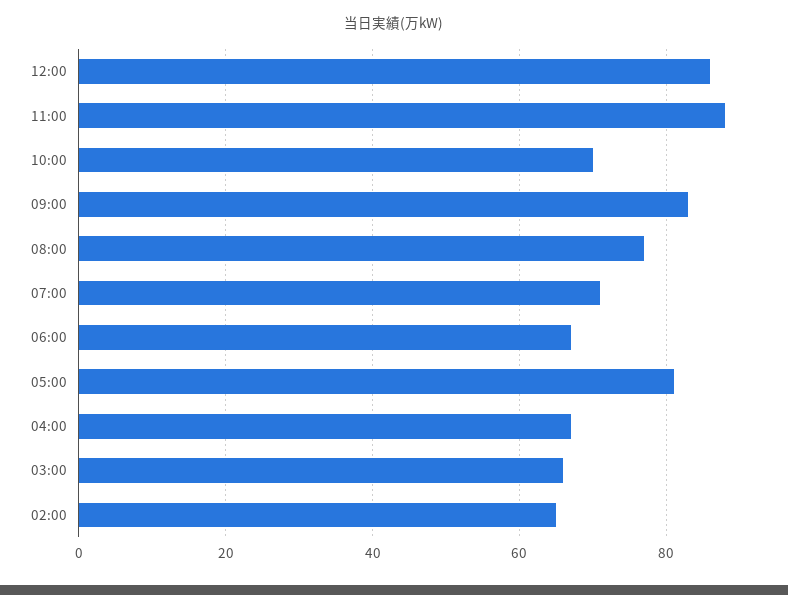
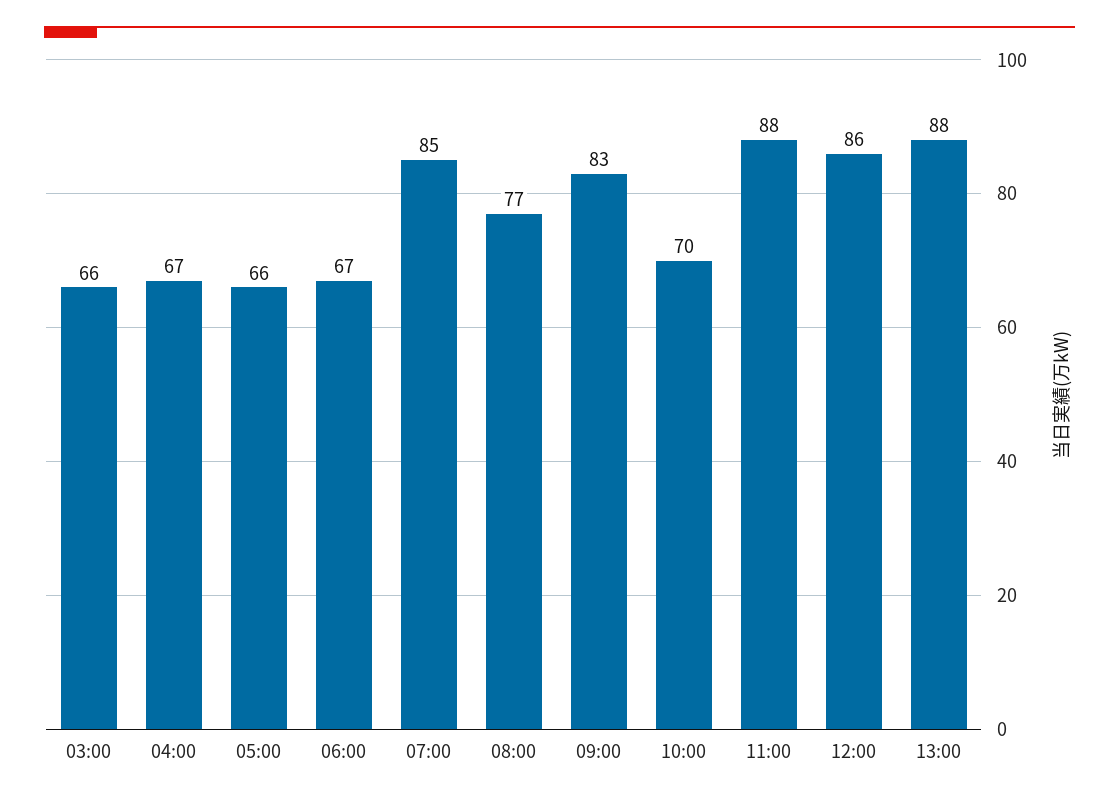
07:00: 70 -> 85
05:00: 80 -> 66
02:00: 65 -> none
13:00: none -> 88

